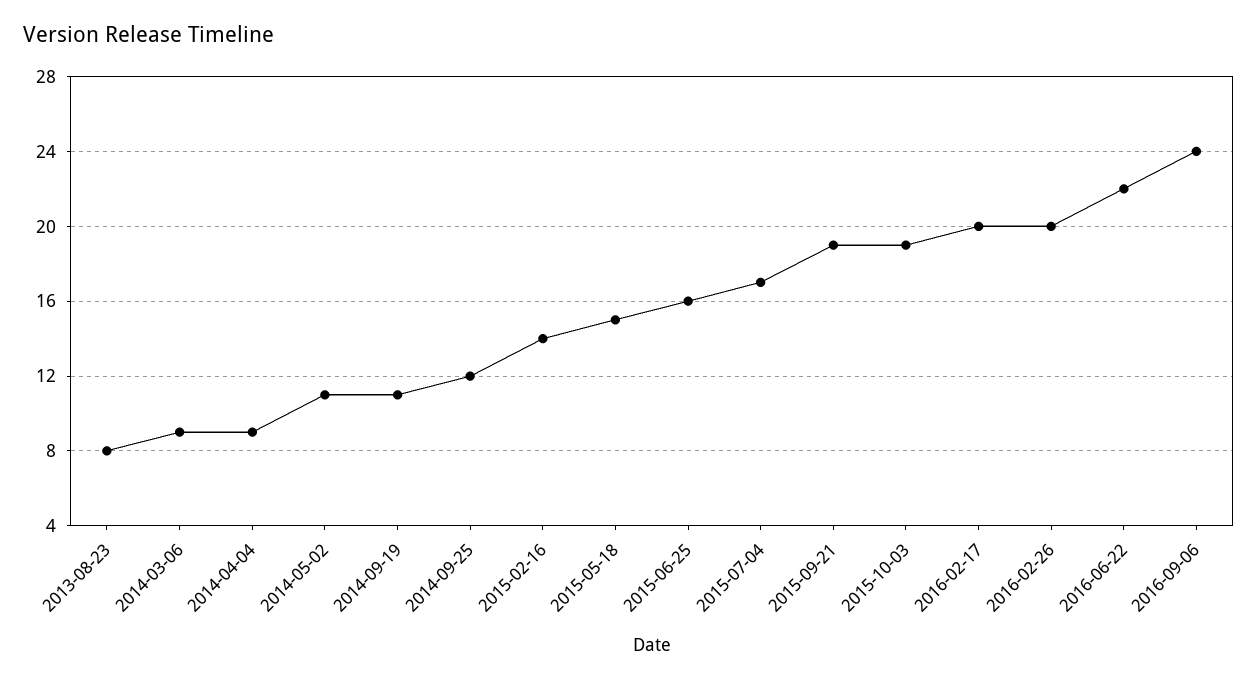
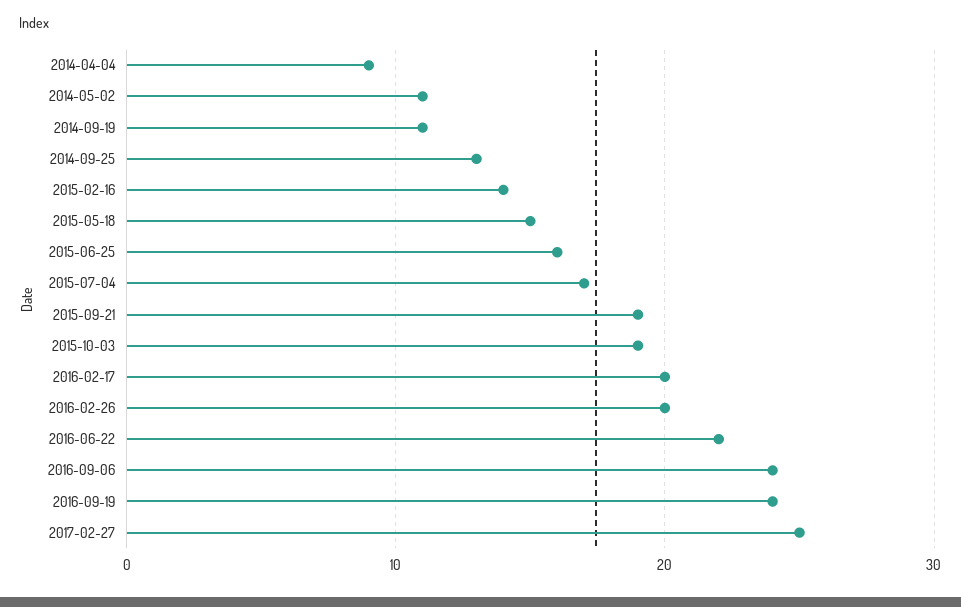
2013-08-23: 8 -> none
2014-03-06: 9 -> none
2014-09-25: 12 -> 13
2016-09-19: none -> 24
2017-02-27: none -> 25

